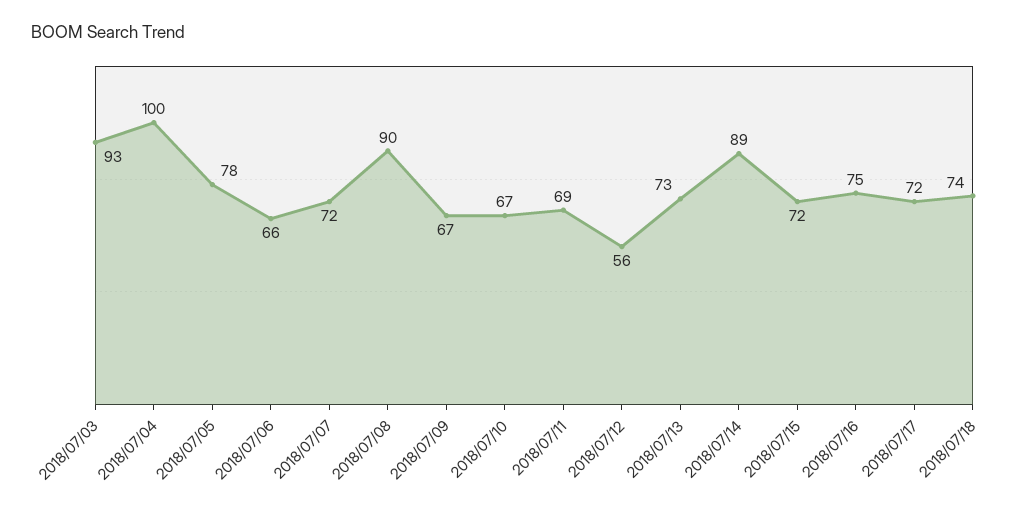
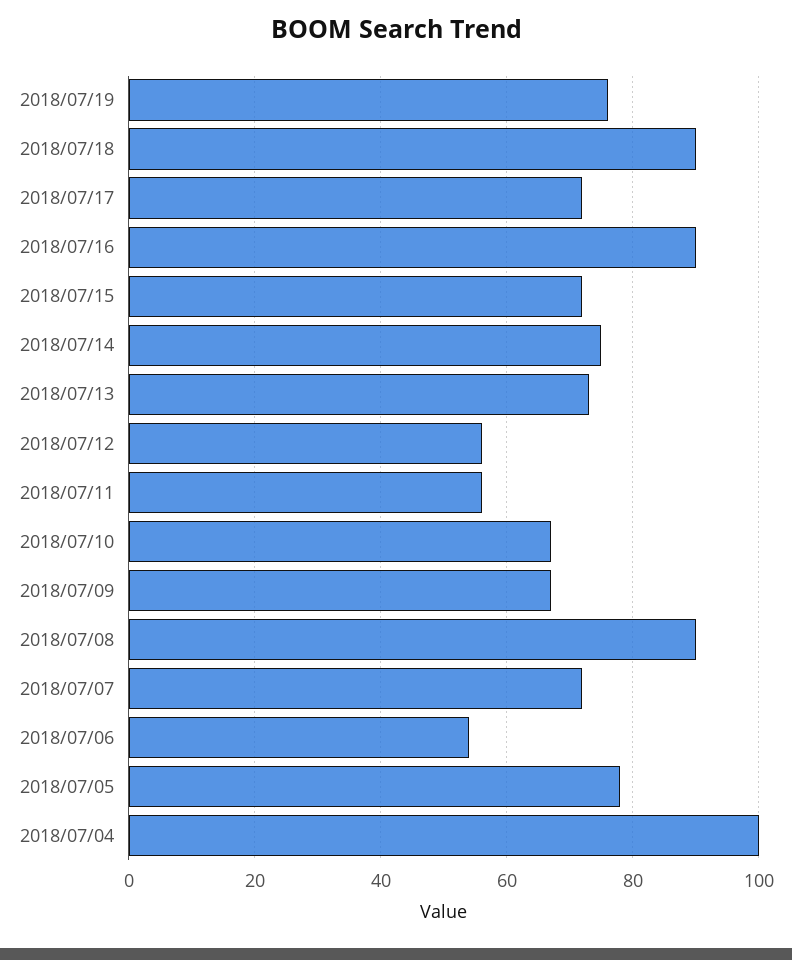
2018/07/03: 93 -> none
2018/07/06: 66 -> 55
2018/07/11: 69 -> 55
2018/07/14: 89 -> 75
2018/07/16: 75 -> 90
2018/07/18: 74 -> 90
2018/07/19: none -> 75

